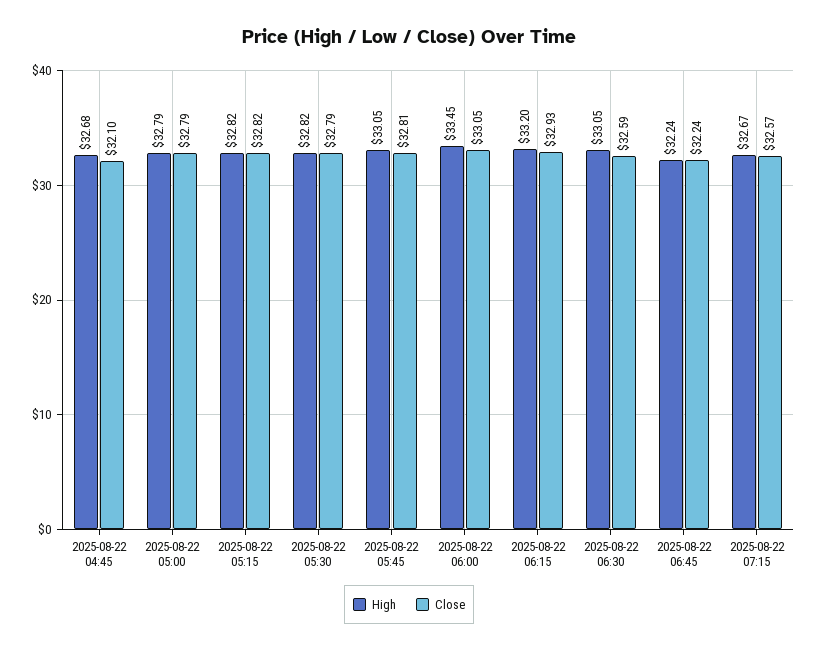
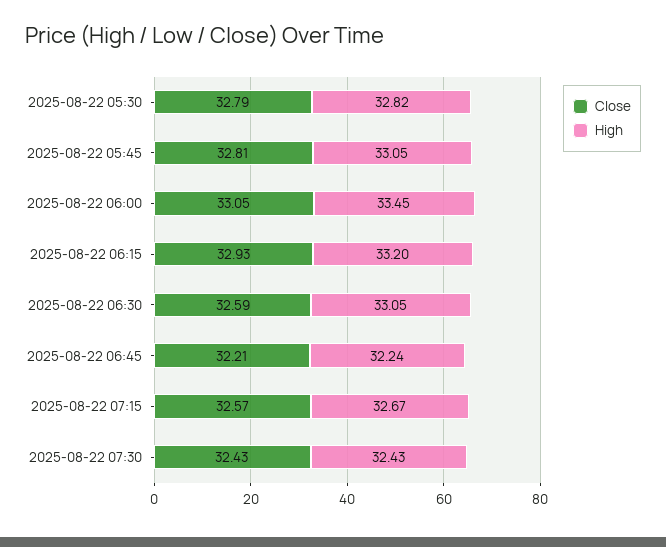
High, 2025-08-22 04:45: 32.68 -> none
Close, 2025-08-22 04:45: 32.1 -> none
High, 2025-08-22 05:00: 32.79 -> none
Close, 2025-08-22 05:00: 32.79 -> none
High, 2025-08-22 05:15: 32.82 -> none
Close, 2025-08-22 05:15: 32.82 -> none
Close, 2025-08-22 06:45: 32.24 -> 32.21
Close, 2025-08-22 07:30: none -> 32.43
High, 2025-08-22 07:30: none -> 32.43

